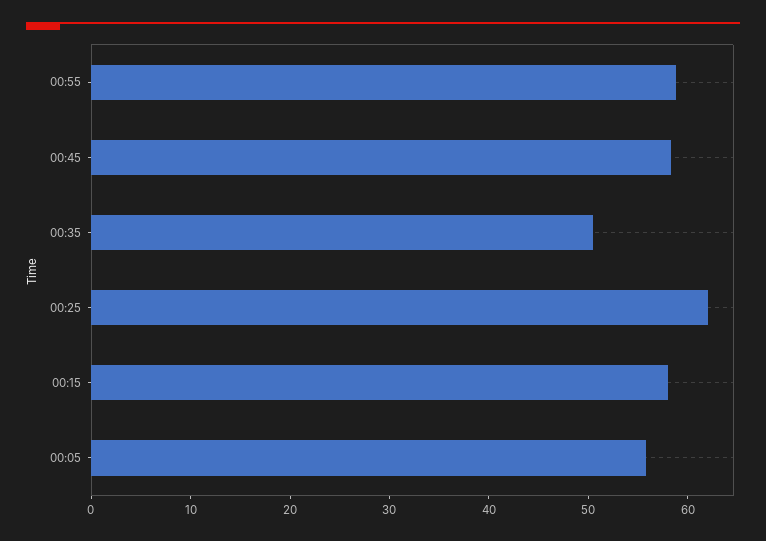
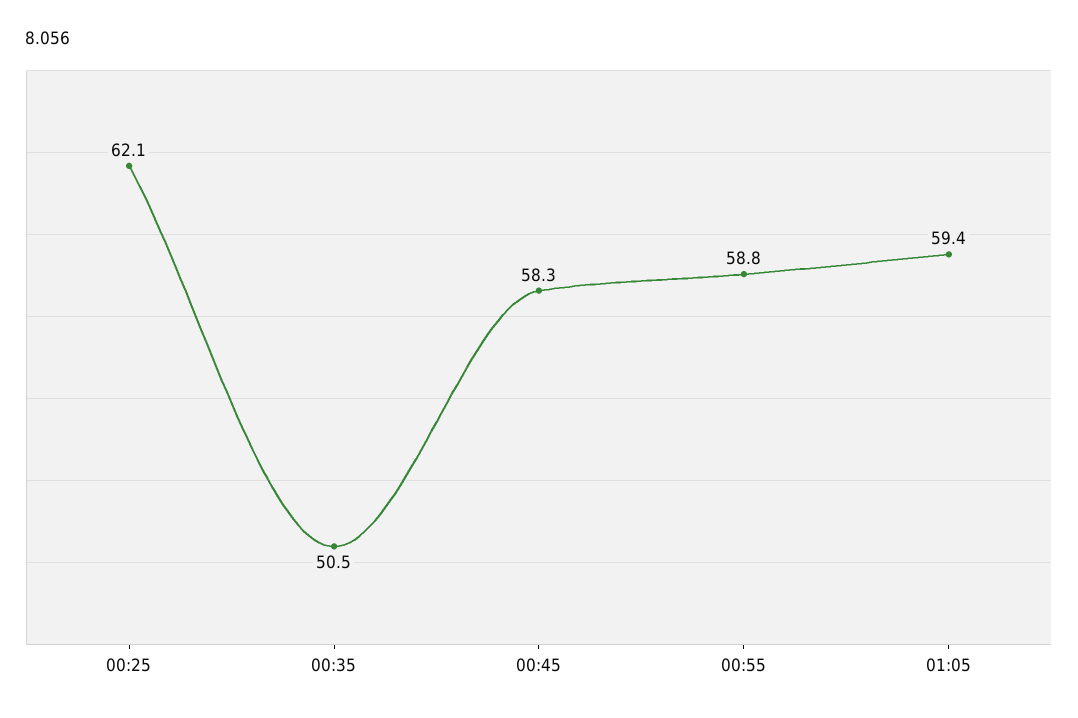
00:15: 58 -> none
00:05: 56 -> none
01:05: none -> 59.4

